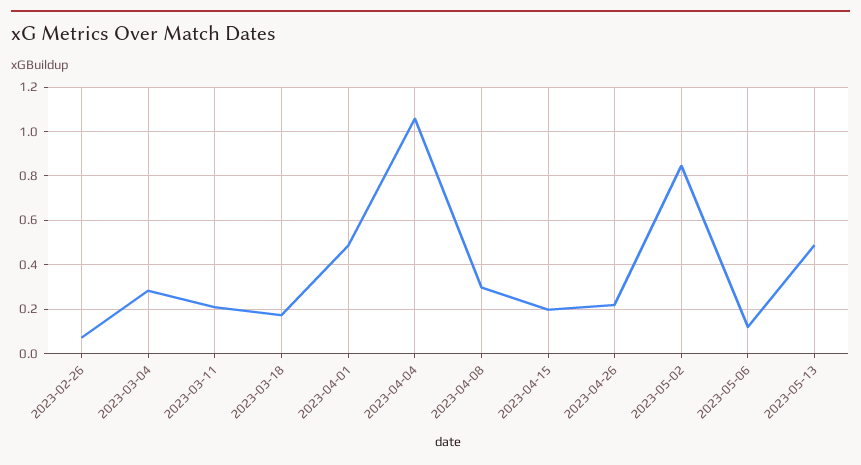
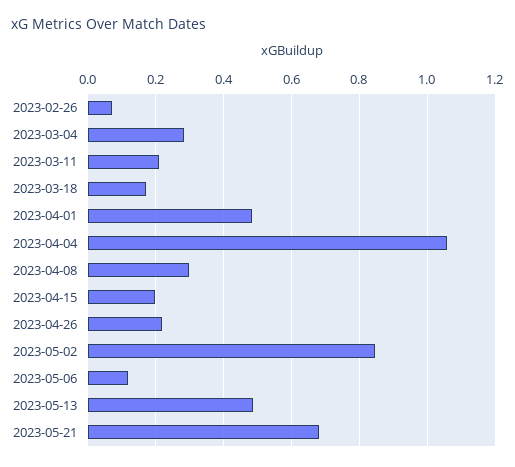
2023-05-21: none -> 0.68

